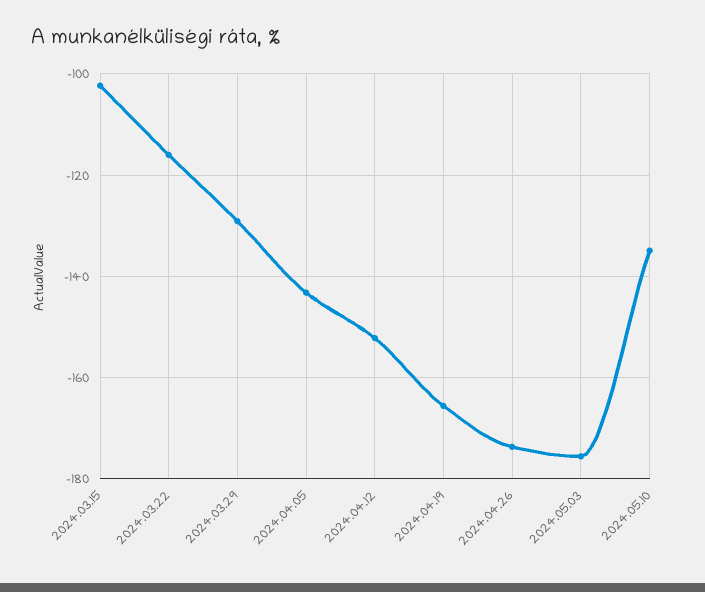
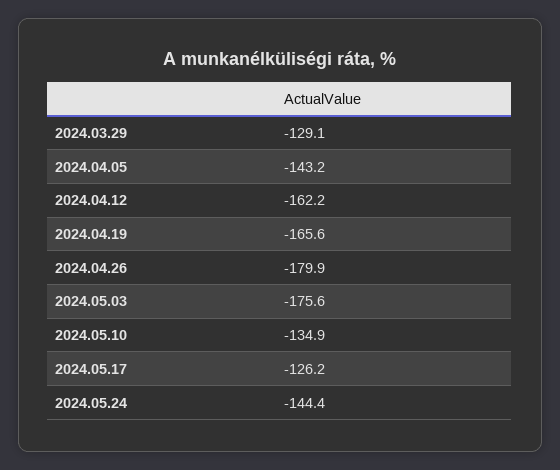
2024.03.15: -102 -> none
2024.03.22: -116 -> none
2024.04.12: -152 -> -162.2
2024.04.26: -174 -> -179.9
2024.05.17: none -> -126.2
2024.05.24: none -> -144.4

